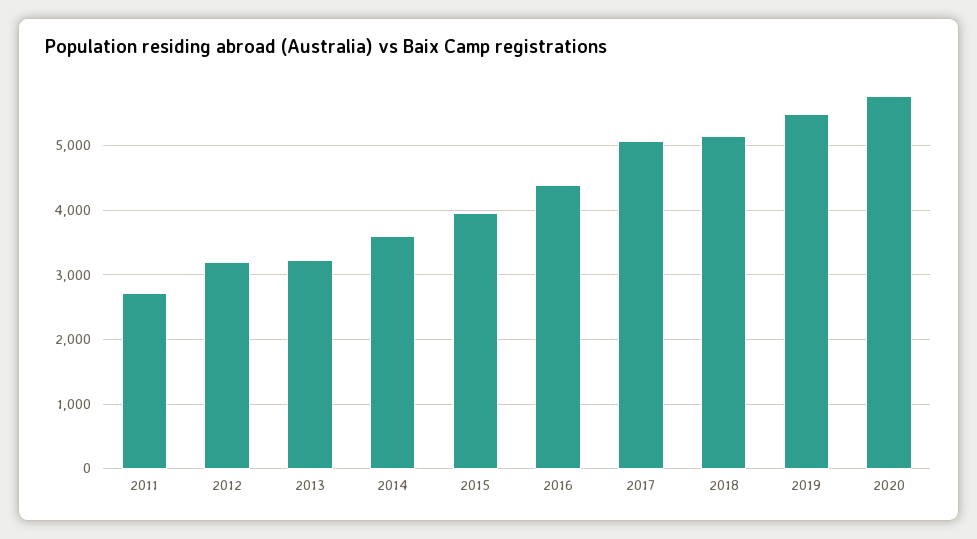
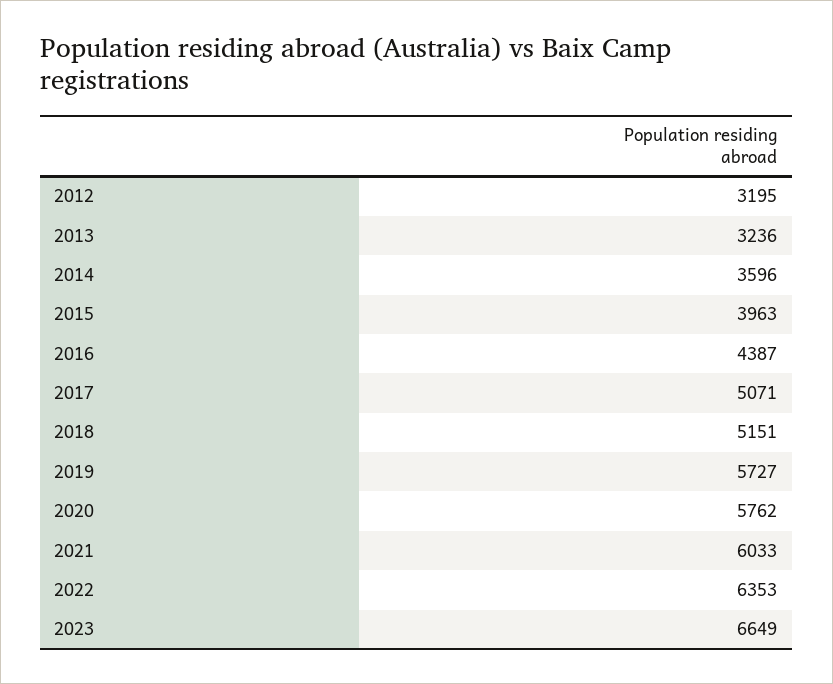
2011: 2700 -> none
2019: 5500 -> 5727
2021: none -> 6033
2022: none -> 6353
2023: none -> 6649

